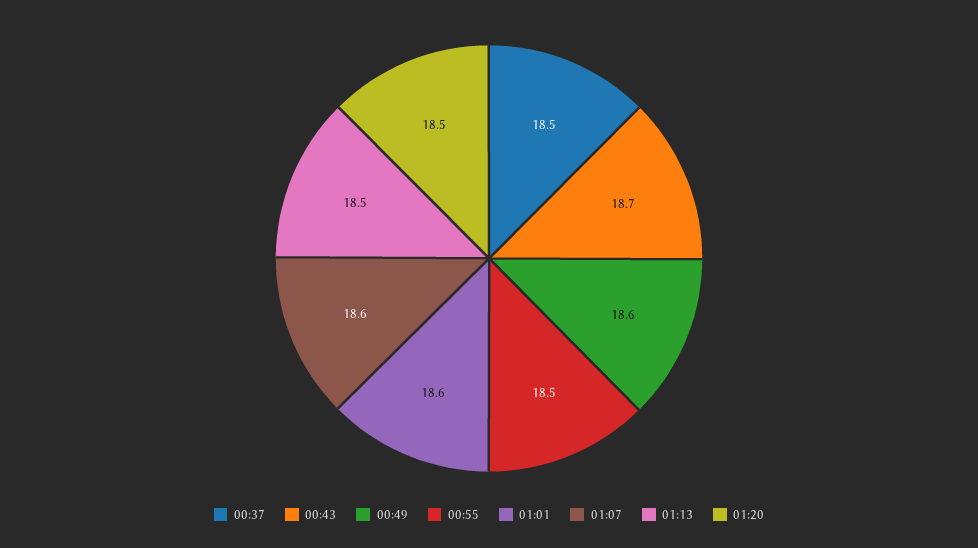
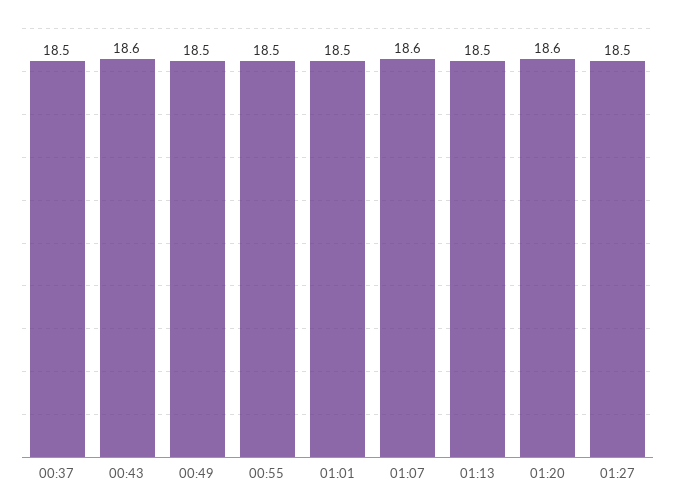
00:43: 18.7 -> 18.6
00:49: 18.6 -> 18.5
01:01: 18.6 -> 18.5
01:20: 18.5 -> 18.6
01:27: none -> 18.5

